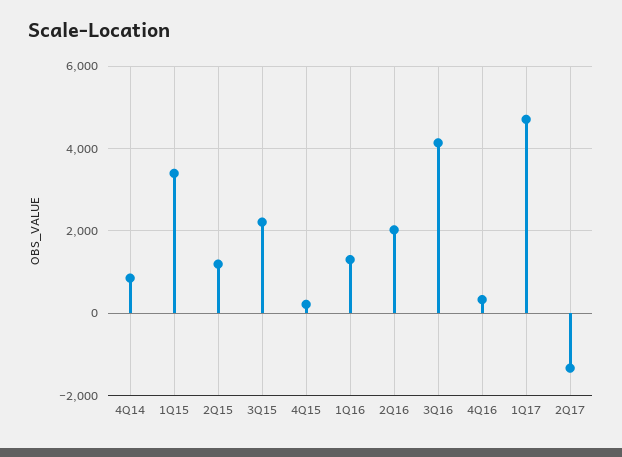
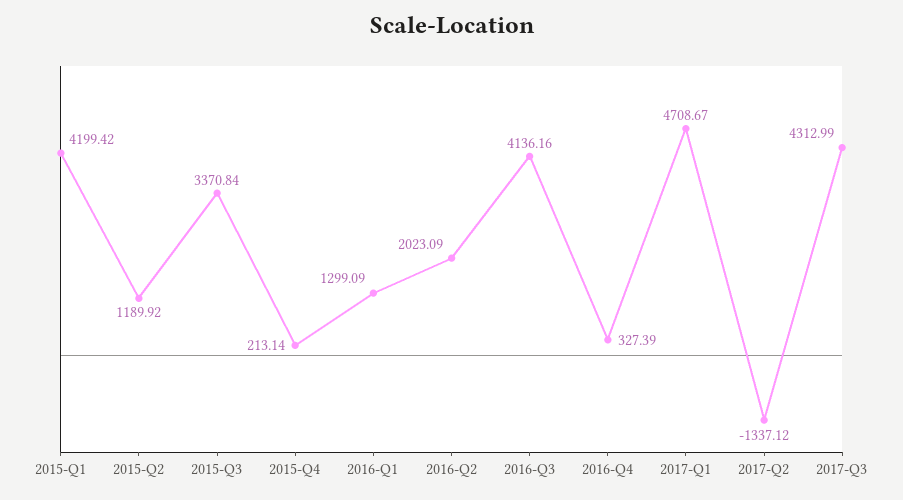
4Q14: 800 -> none
1Q15: 3400 -> 4199.42
3Q15: 2200 -> 3370.84
2017-Q3: none -> 4312.99

